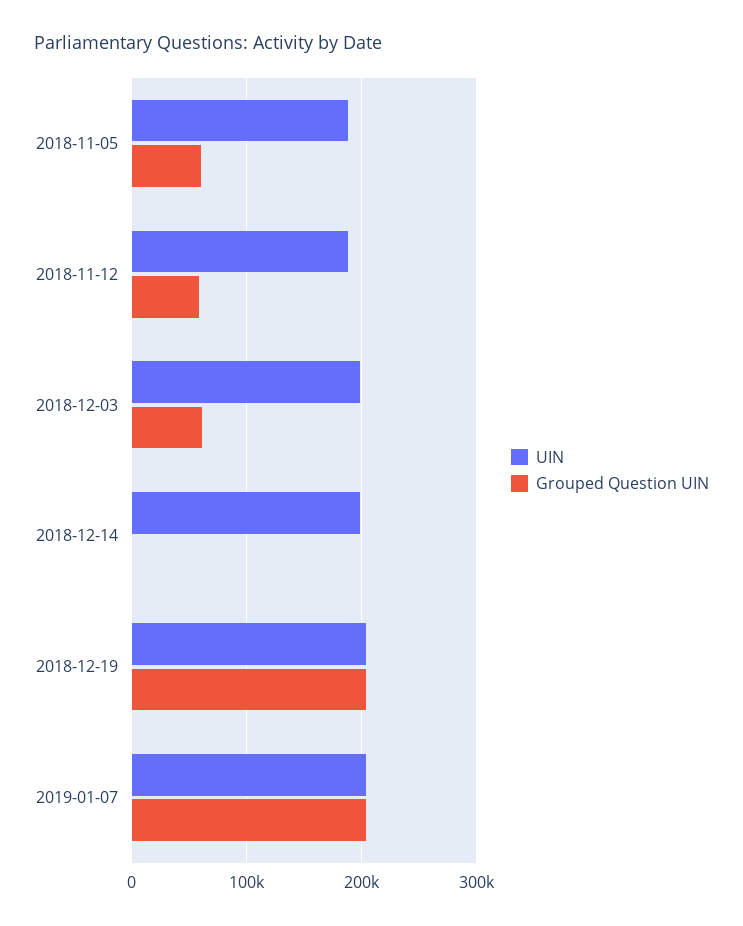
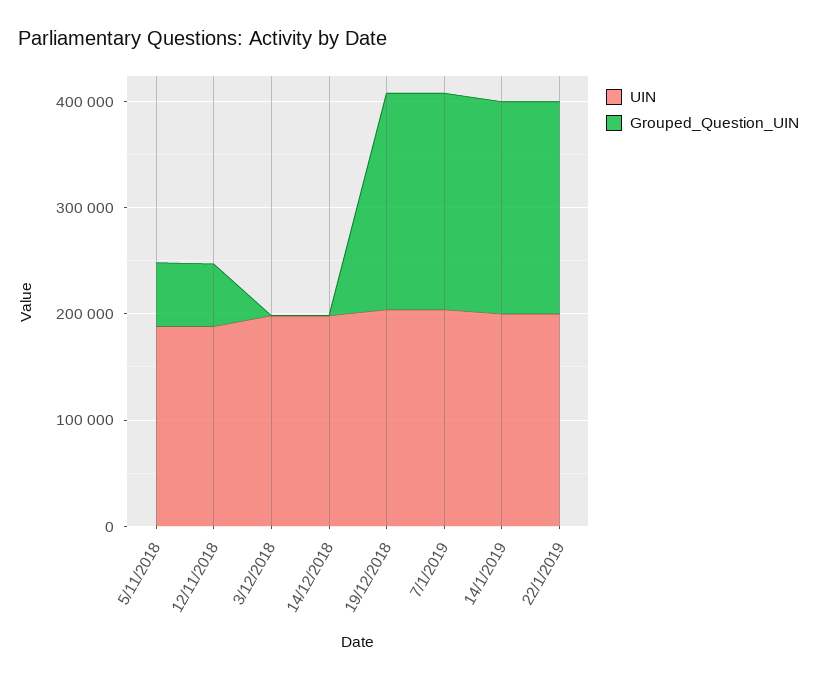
Grouped Question UIN, 2018-12-03: 60000 -> 0
UIN, 14/1/2019: none -> 200000
Grouped Question UIN, 14/1/2019: none -> 200000
UIN, 22/1/2019: none -> 200000
Grouped Question UIN, 22/1/2019: none -> 200000

